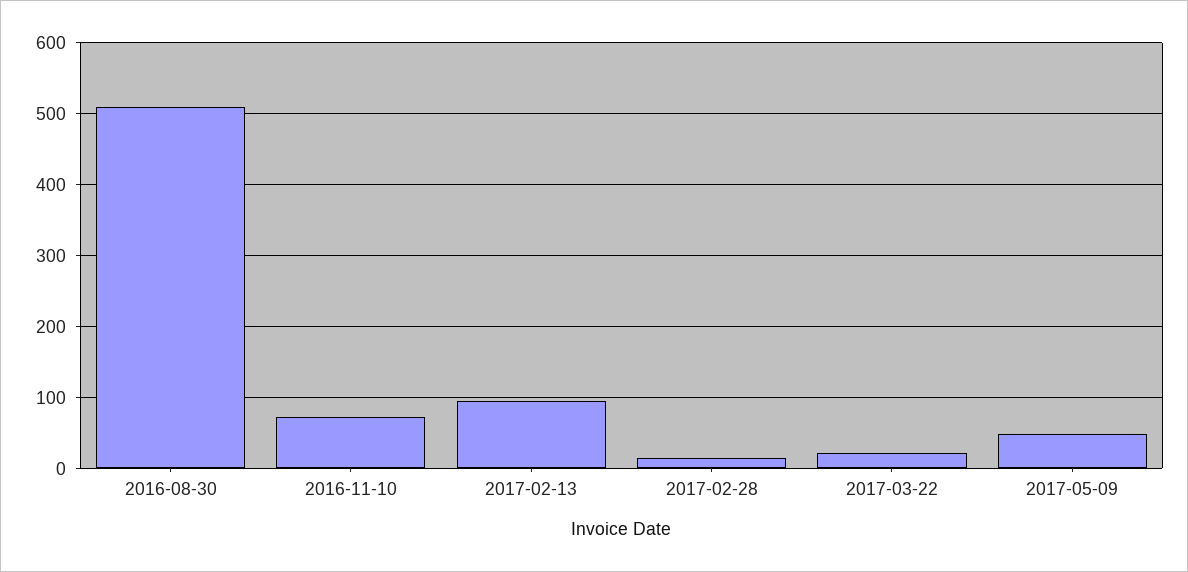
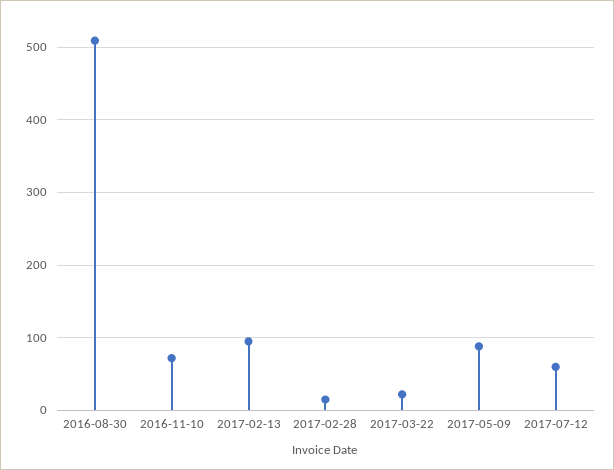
2017-05-09: 50 -> 90
2017-07-12: none -> 60

